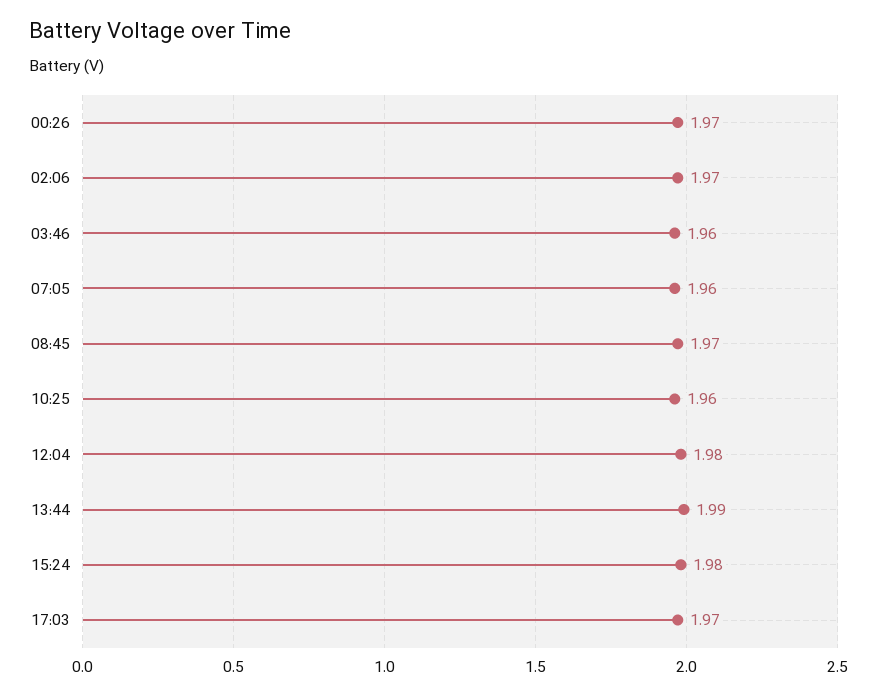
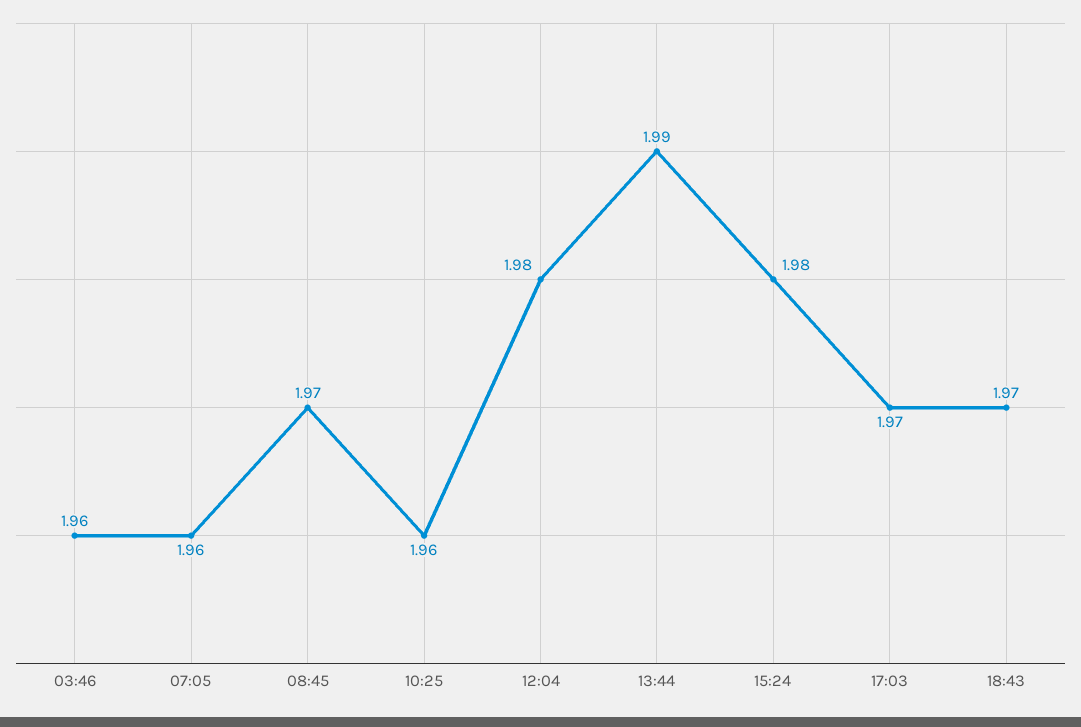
00:26: 1.97 -> none
02:06: 1.97 -> none
18:43: none -> 1.97

